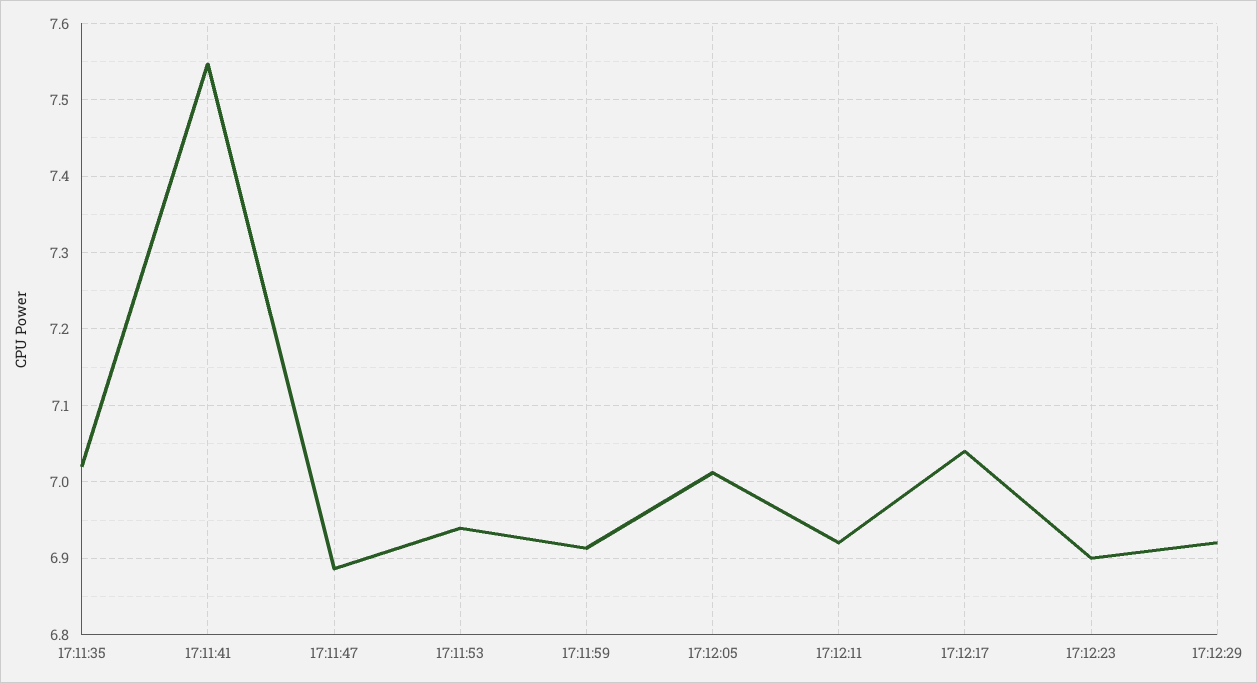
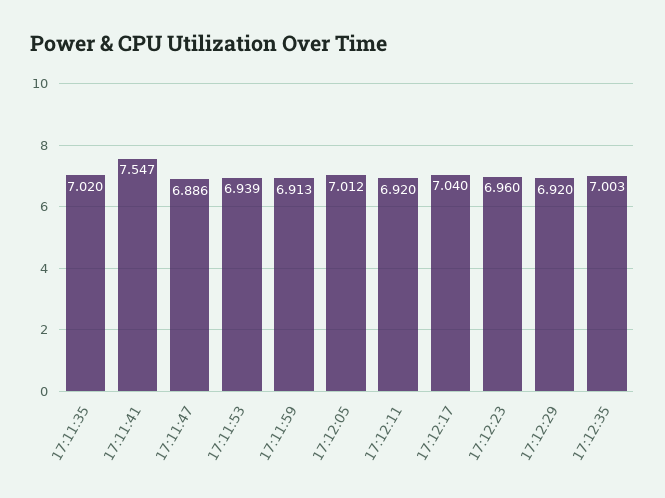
17:12:23: 6.9 -> 6.96
17:12:35: none -> 7.003

